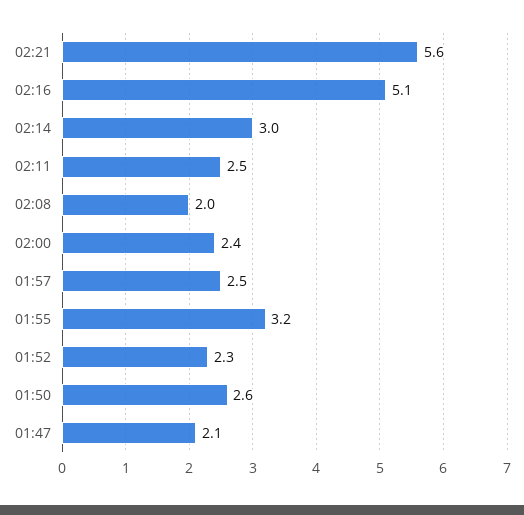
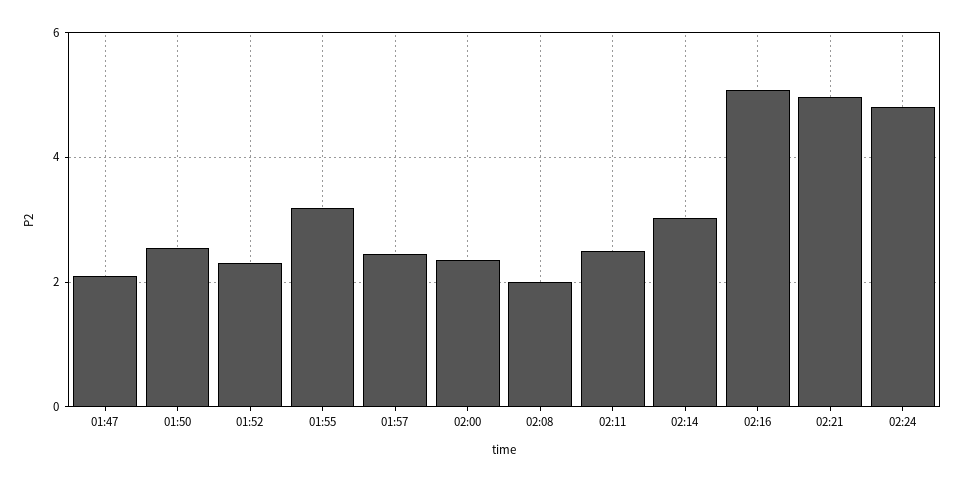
02:21: 5.6 -> 5
02:24: none -> 4.8

